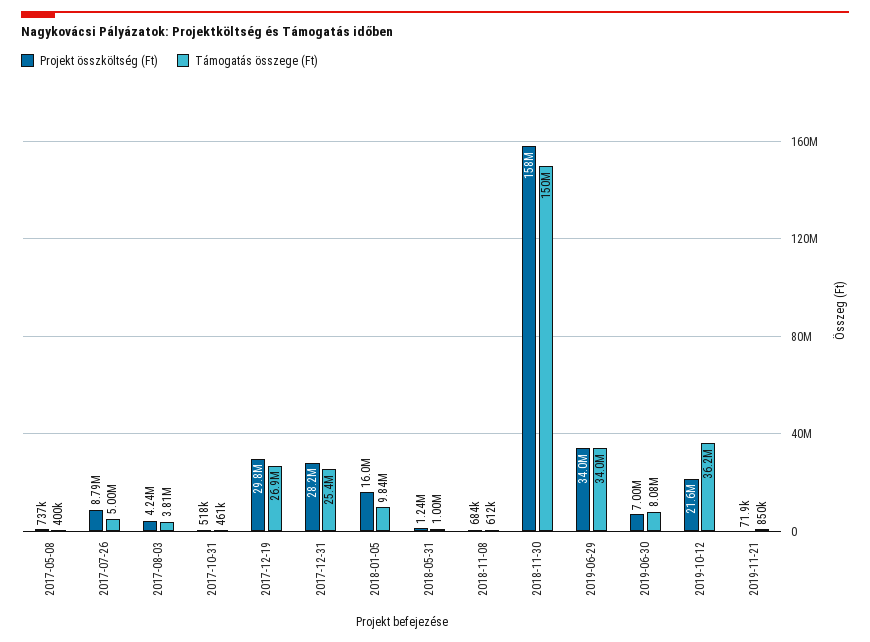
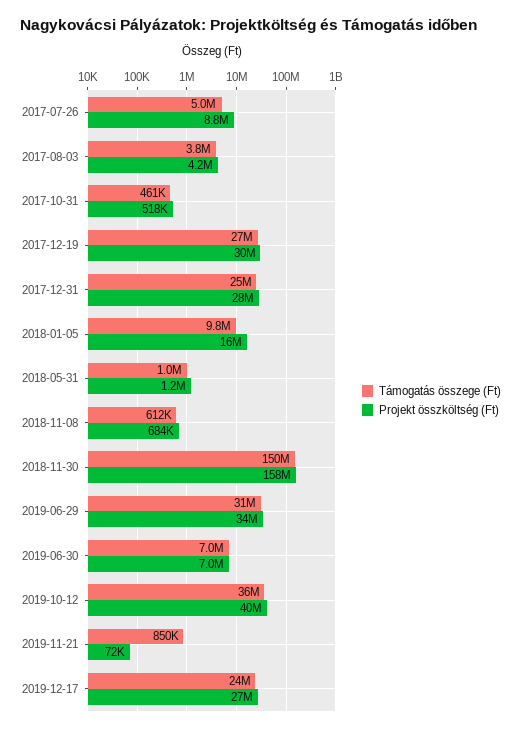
Projekt összköltség (Ft), 2017-05-08: 737000 -> none
Támogatás összege (Ft), 2017-05-08: 400000 -> none
Támogatás összege (Ft), 2019-06-29: 34000000 -> 31000000
Támogatás összege (Ft), 2019-06-30: 8080000 -> 7000000
Projekt összköltség (Ft), 2019-10-12: 21600000 -> 40000000
Támogatás összege (Ft), 2019-12-17: none -> 24000000
Projekt összköltség (Ft), 2019-12-17: none -> 27000000

